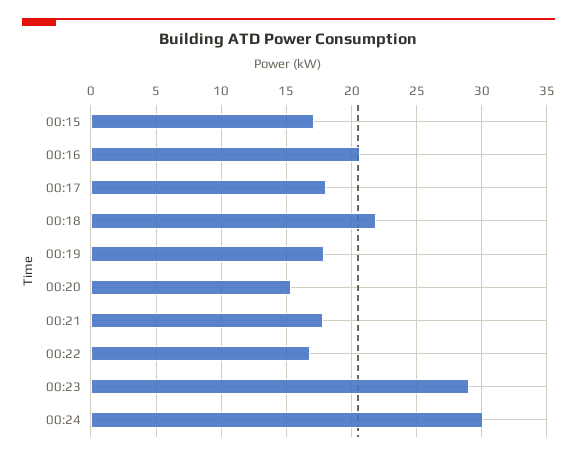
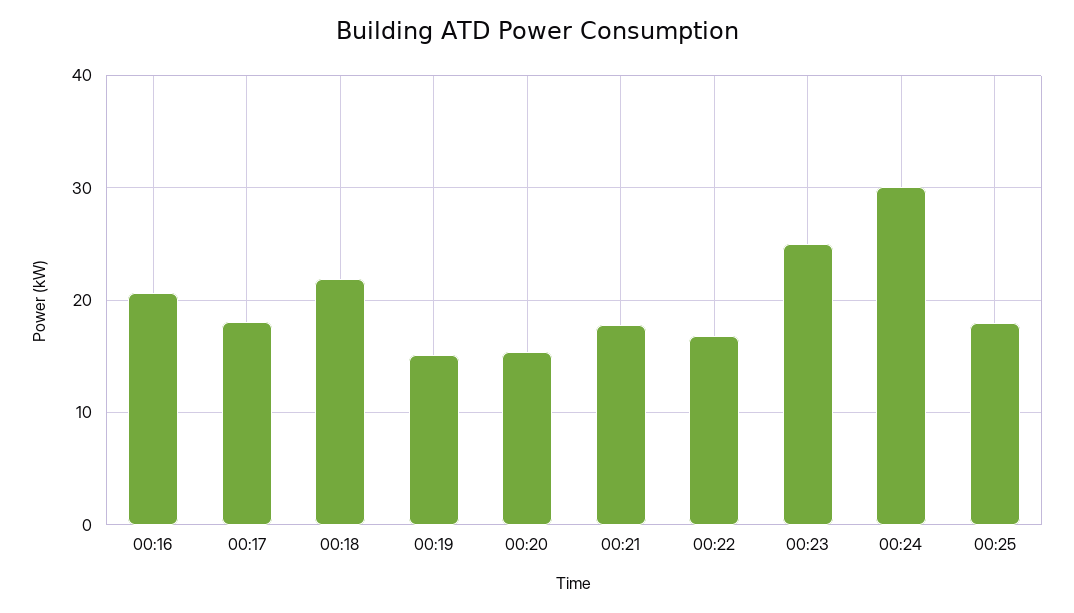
00:15: 17 -> none
00:19: 18 -> 15
00:23: 29 -> 25
00:25: none -> 18

